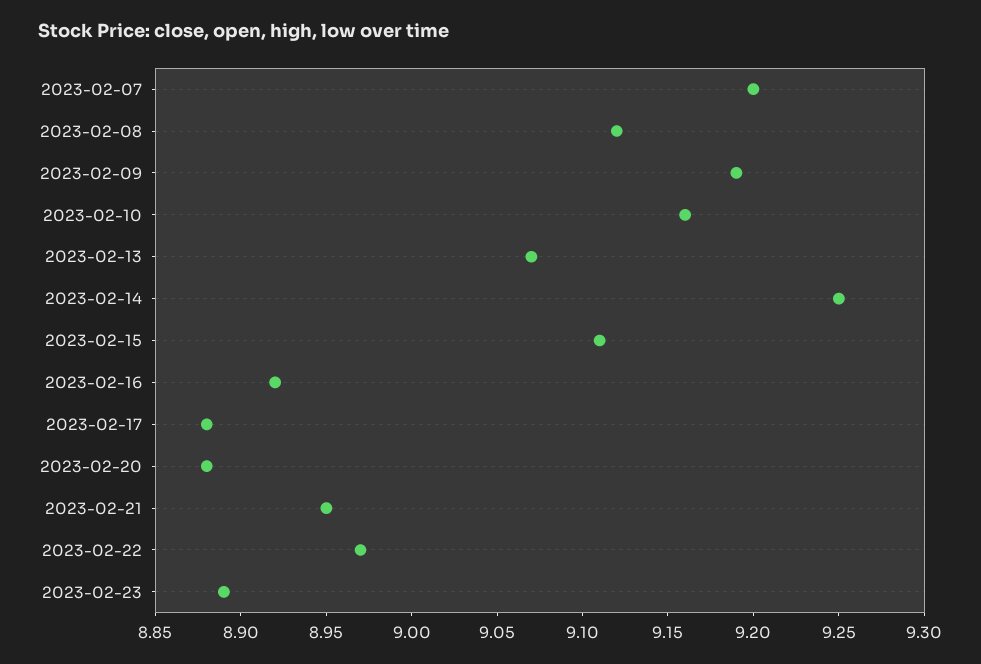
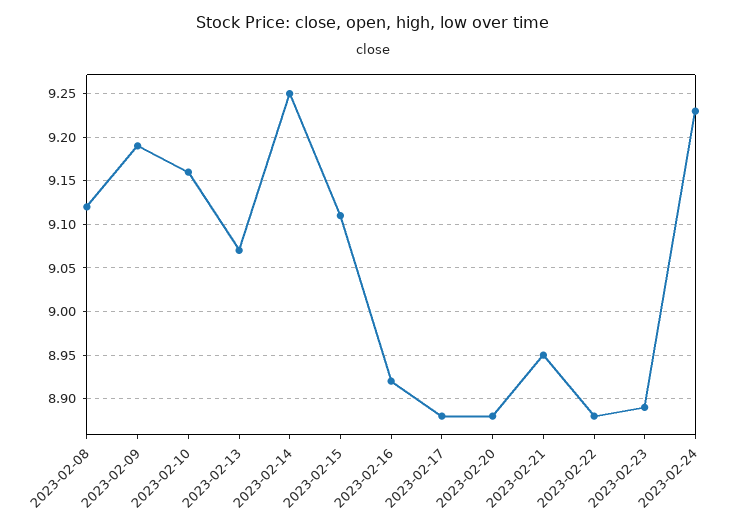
2023-02-07: 9.2 -> none
2023-02-22: 8.97 -> 8.88
2023-02-24: none -> 9.23

